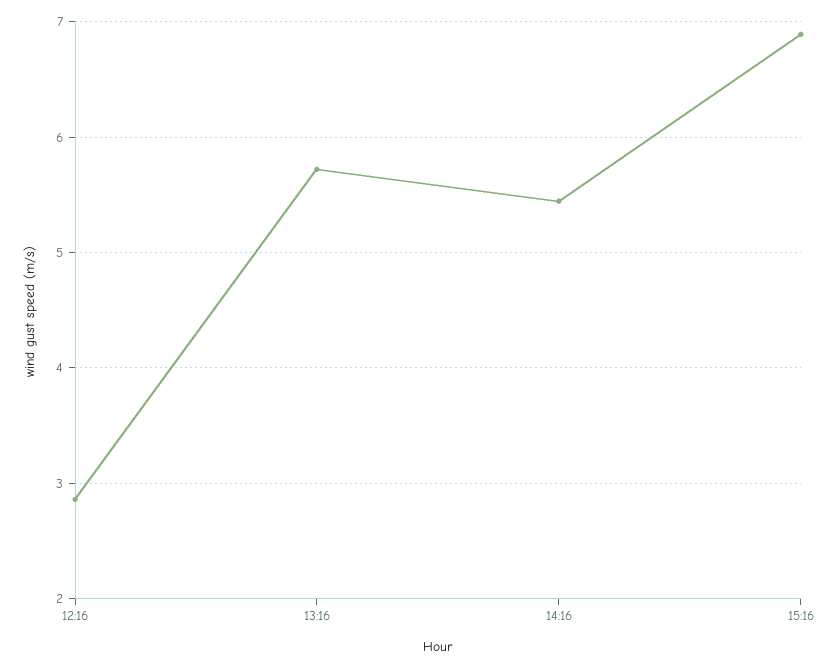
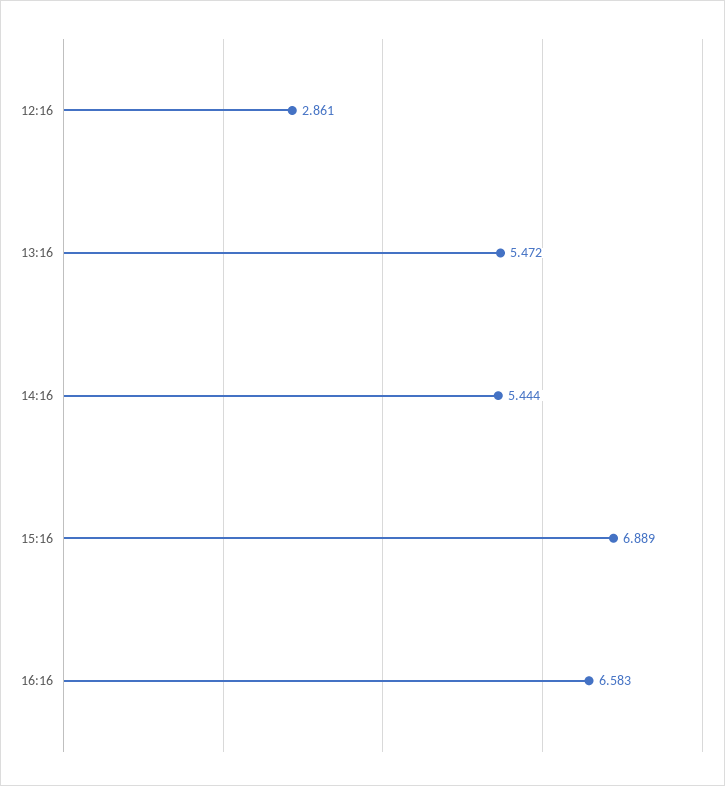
13:16: 5.7 -> 5.472
16:16: none -> 6.583

